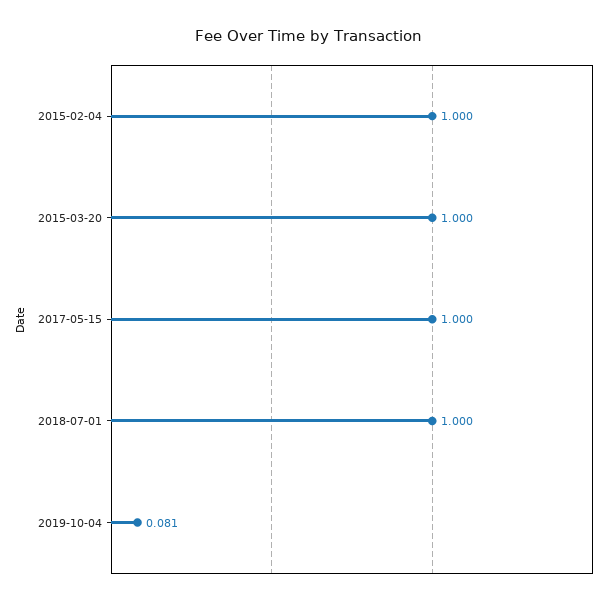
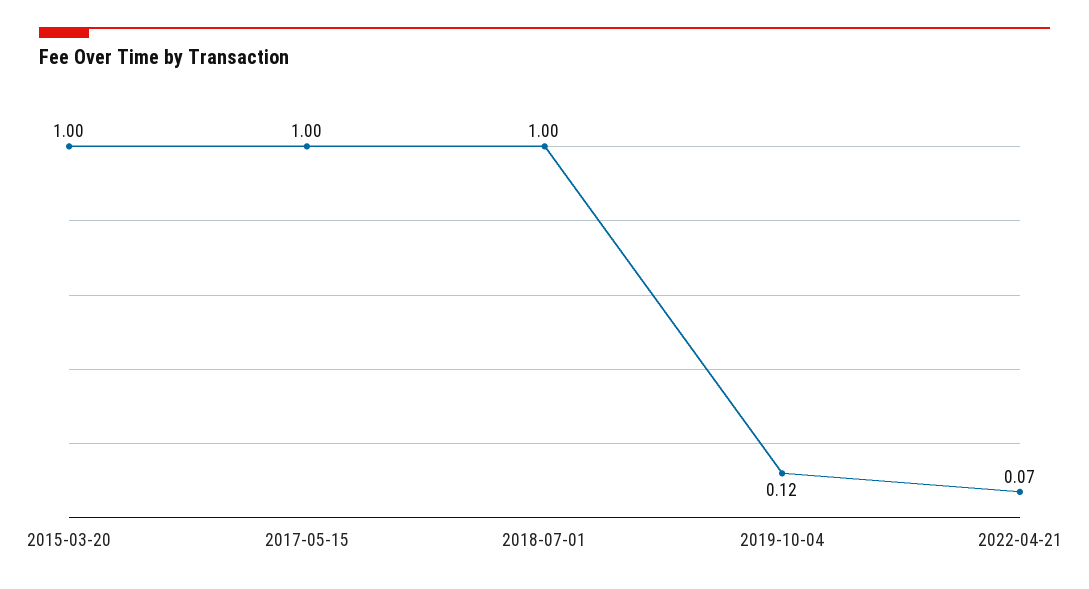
2015-02-04: 1 -> none
2019-10-04: 0.081 -> 0.12
2022-04-21: none -> 0.07

